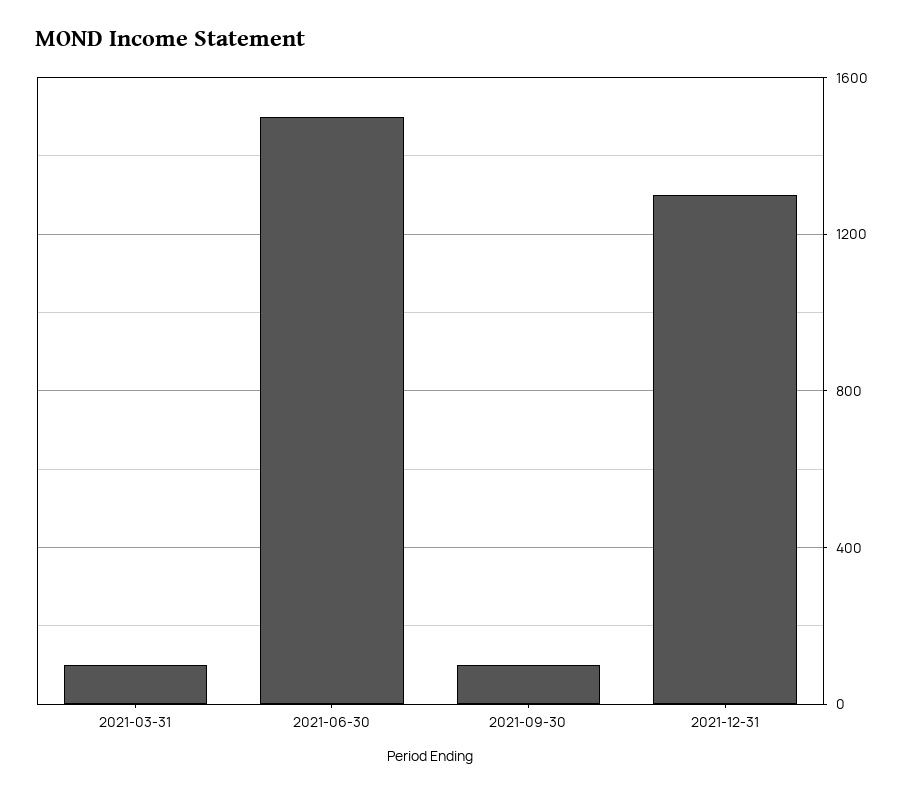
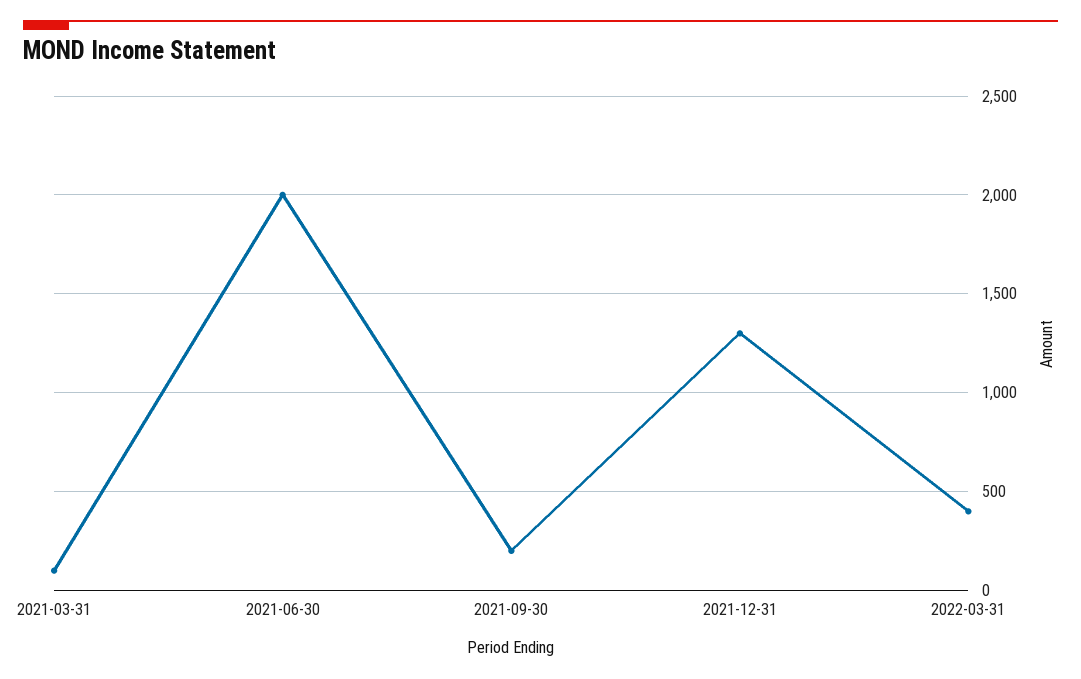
2021-06-30: 1500 -> 2000
2021-09-30: 100 -> 200
2022-03-31: none -> 400

